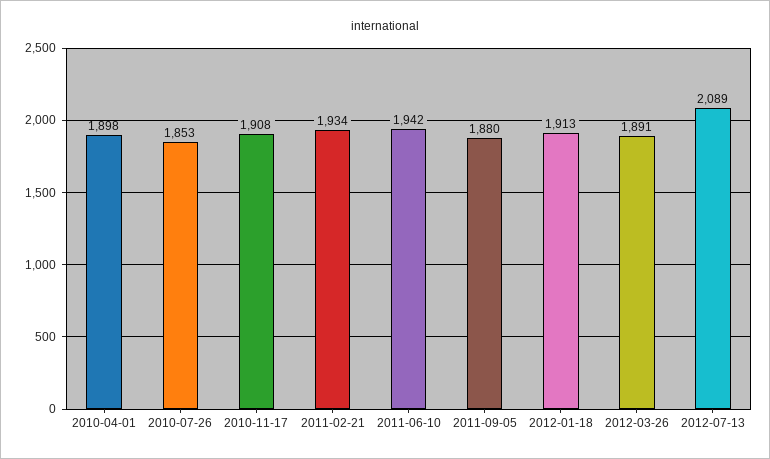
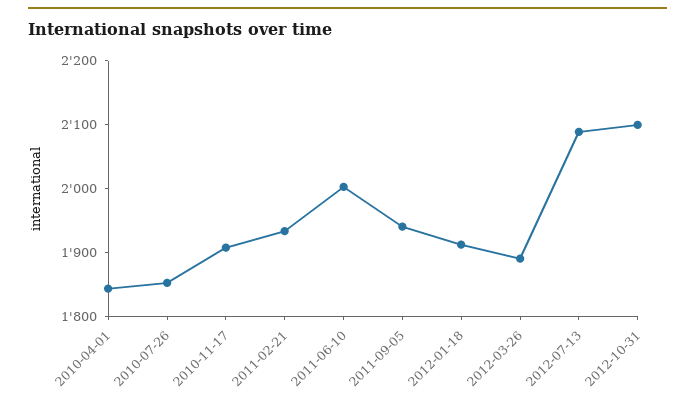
2010-04-01: 1898 -> 1840
2011-06-10: 1942 -> 2000
2011-09-05: 1880 -> 1940
2012-10-31: none -> 2100

